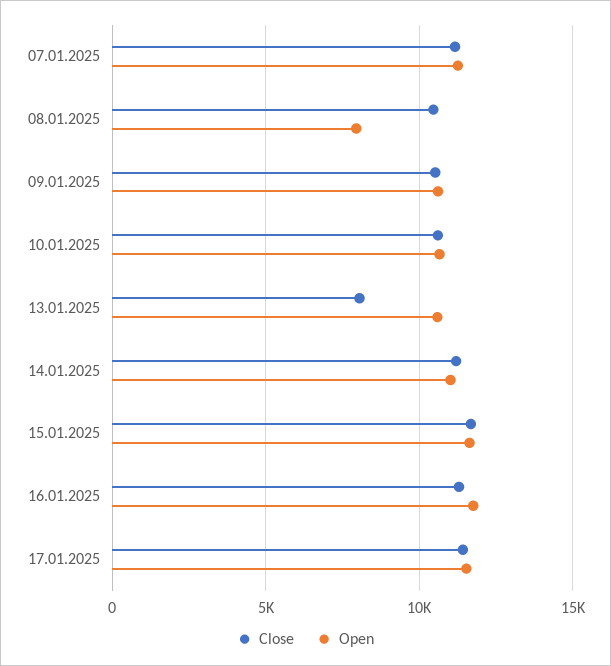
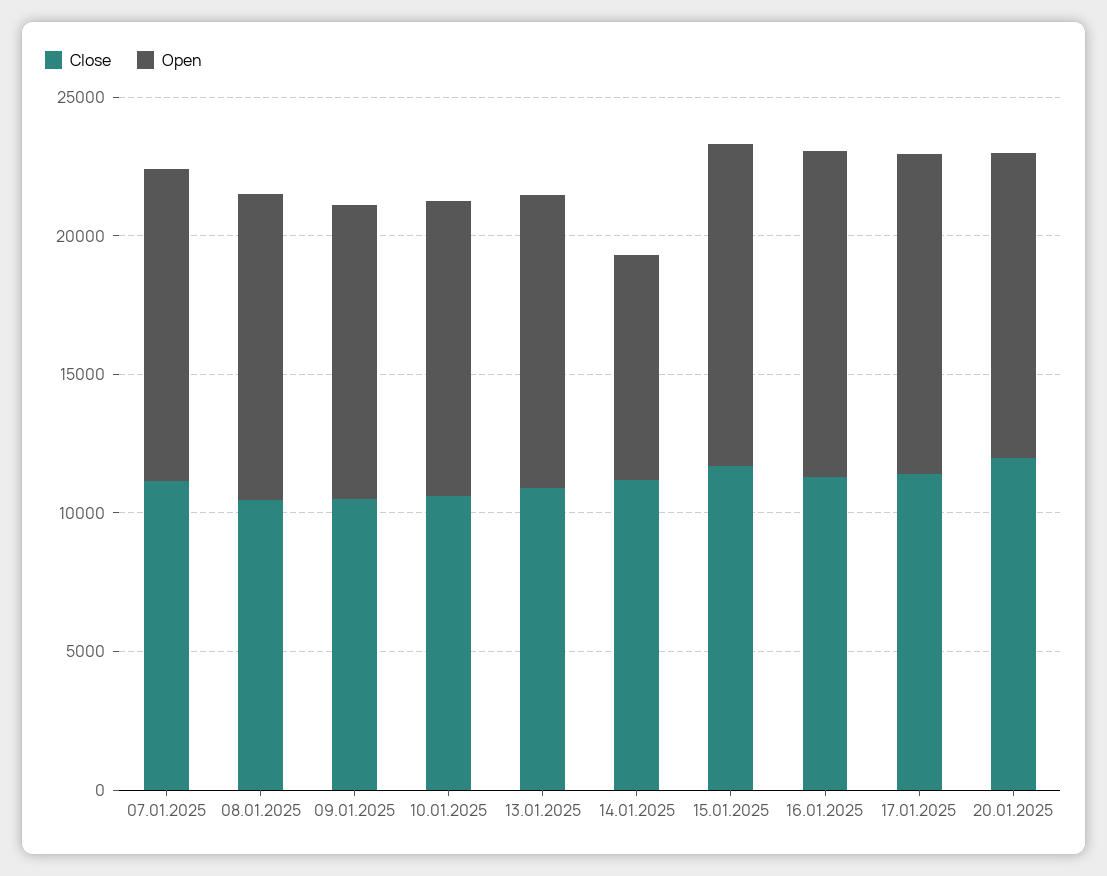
Open, 08.01.2025: 8000 -> 11000
Close, 13.01.2025: 8000 -> 11000
Open, 14.01.2025: 11000 -> 8000
Close, 20.01.2025: none -> 12000
Open, 20.01.2025: none -> 11000

